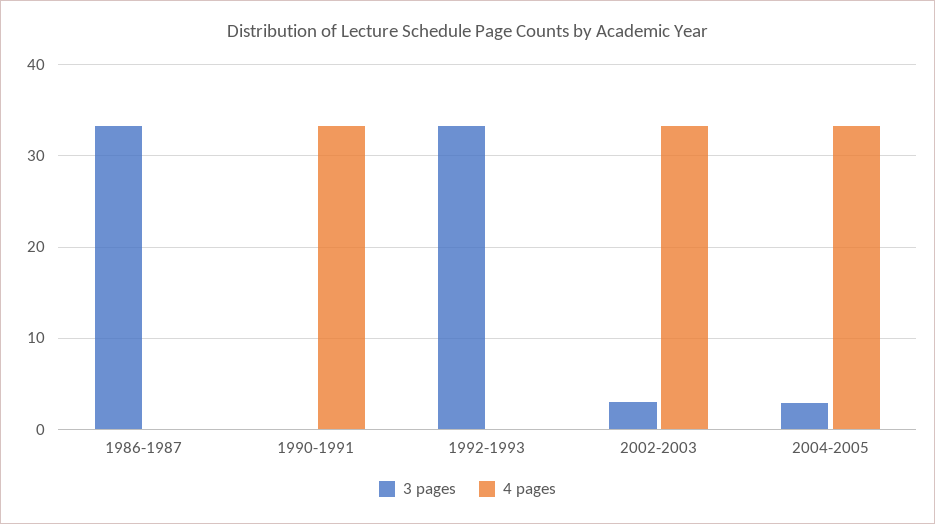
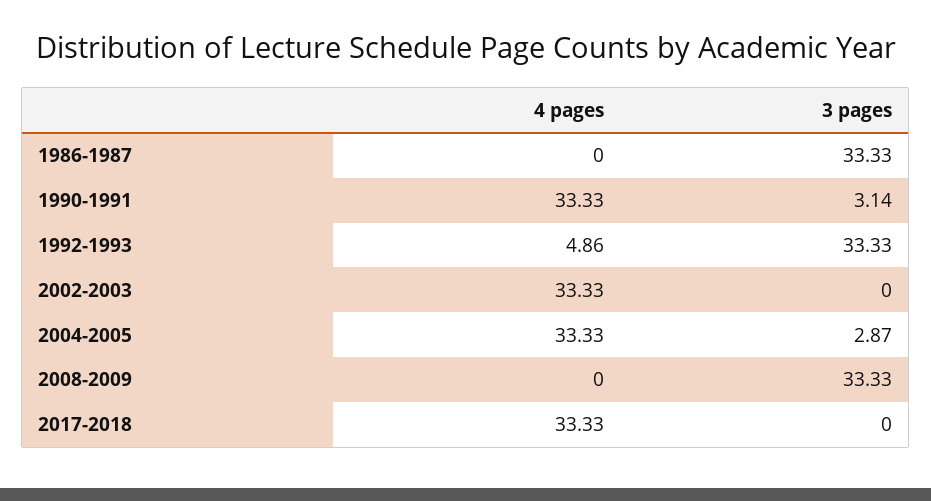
3 pages, 1990-1991: 0 -> 3.14
4 pages, 1992-1993: 0 -> 4.86
3 pages, 2002-2003: 3 -> 0
4 pages, 2008-2009: none -> 0
3 pages, 2008-2009: none -> 33.33
4 pages, 2017-2018: none -> 33.33
3 pages, 2017-2018: none -> 0

